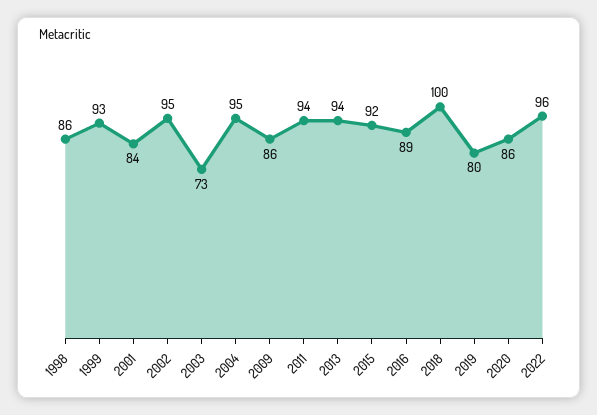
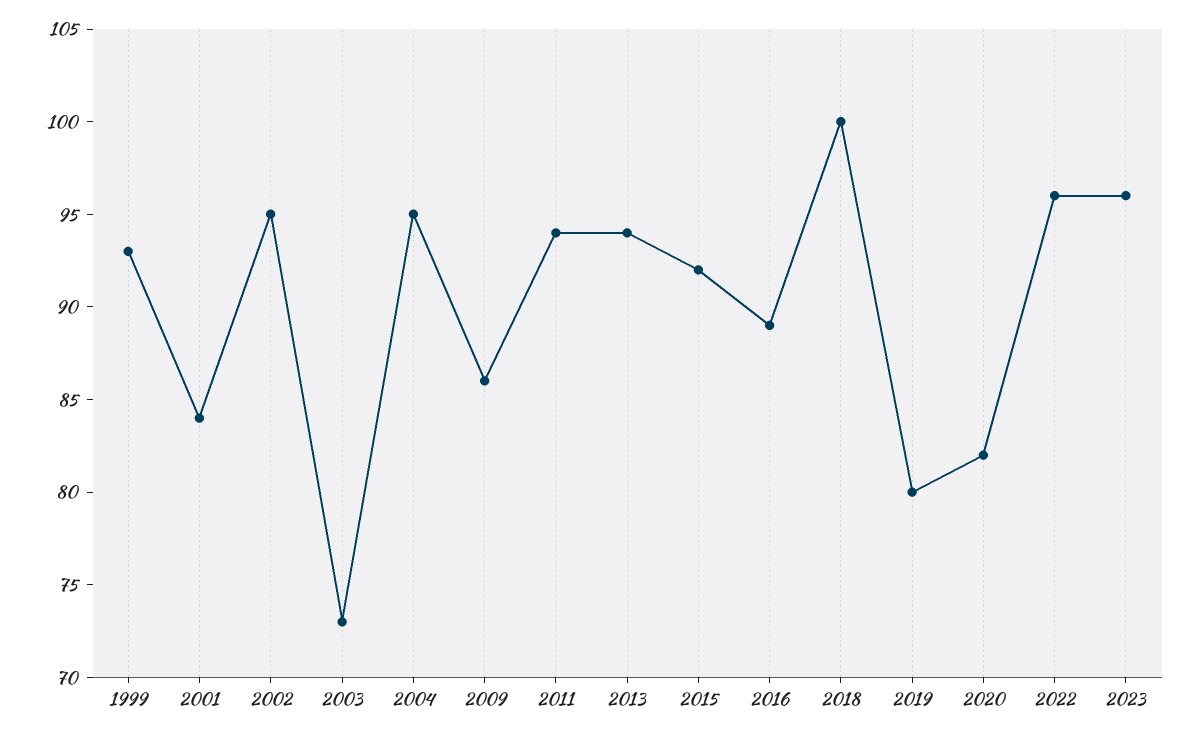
1998: 86 -> none
2020: 86 -> 82
2023: none -> 96

